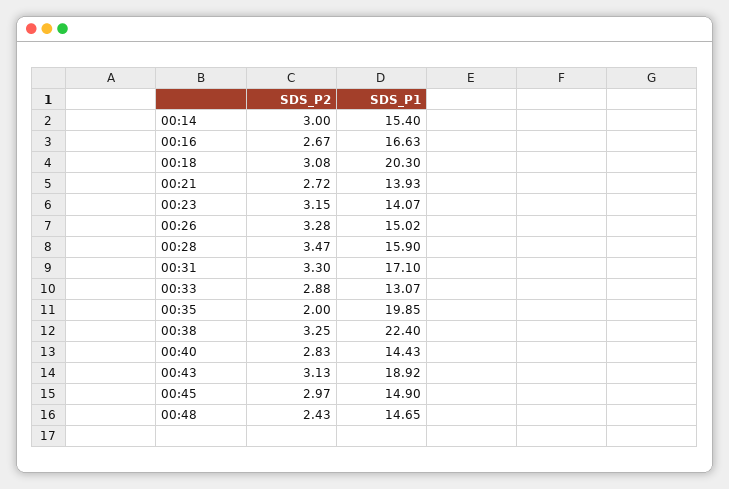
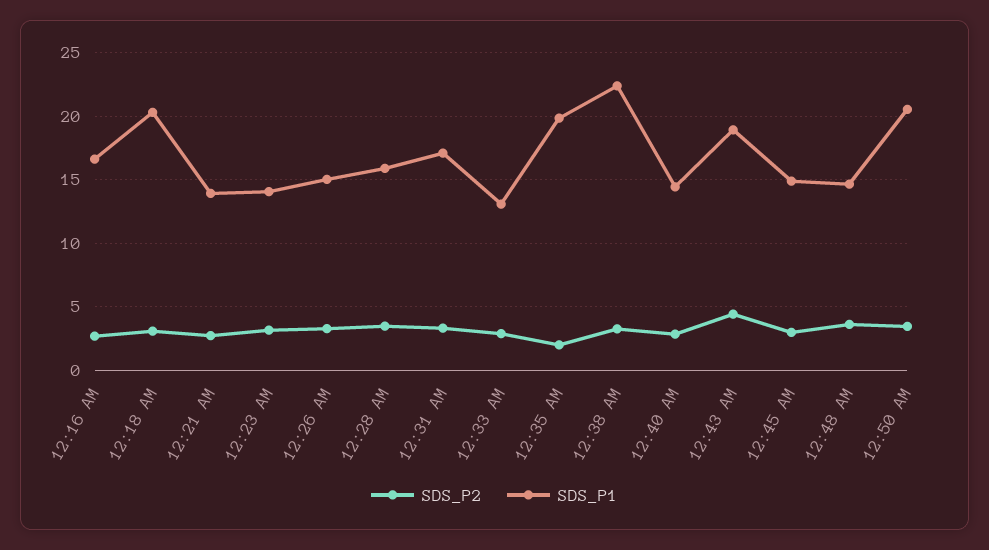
SDS_P2, 00:14: 3 -> none
SDS_P1, 00:14: 15.4 -> none
SDS_P2, 00:43: 3.13 -> 4.5
SDS_P2, 00:48: 2.43 -> 3.5
SDS_P2, 12:50 AM: none -> 3.5
SDS_P1, 12:50 AM: none -> 20.5

